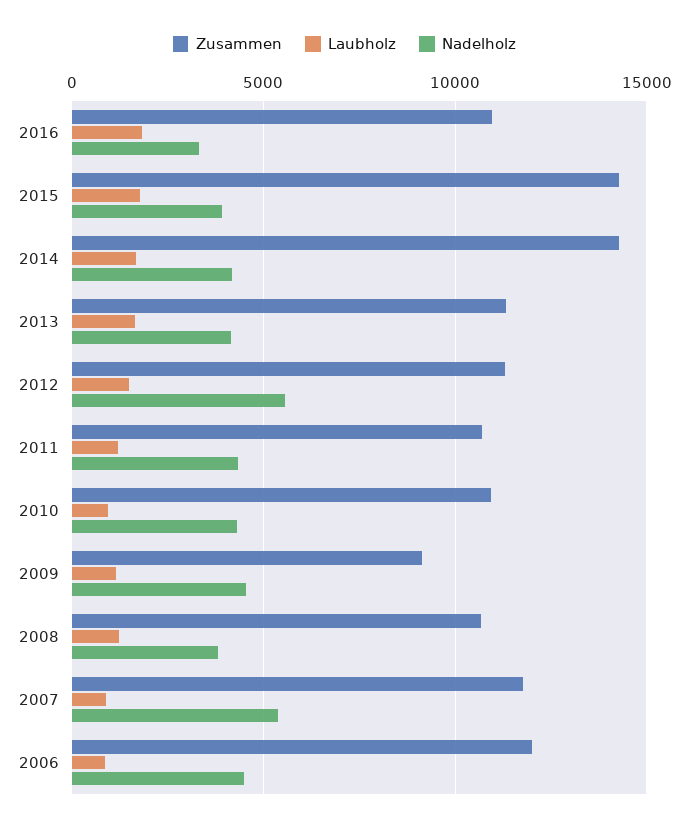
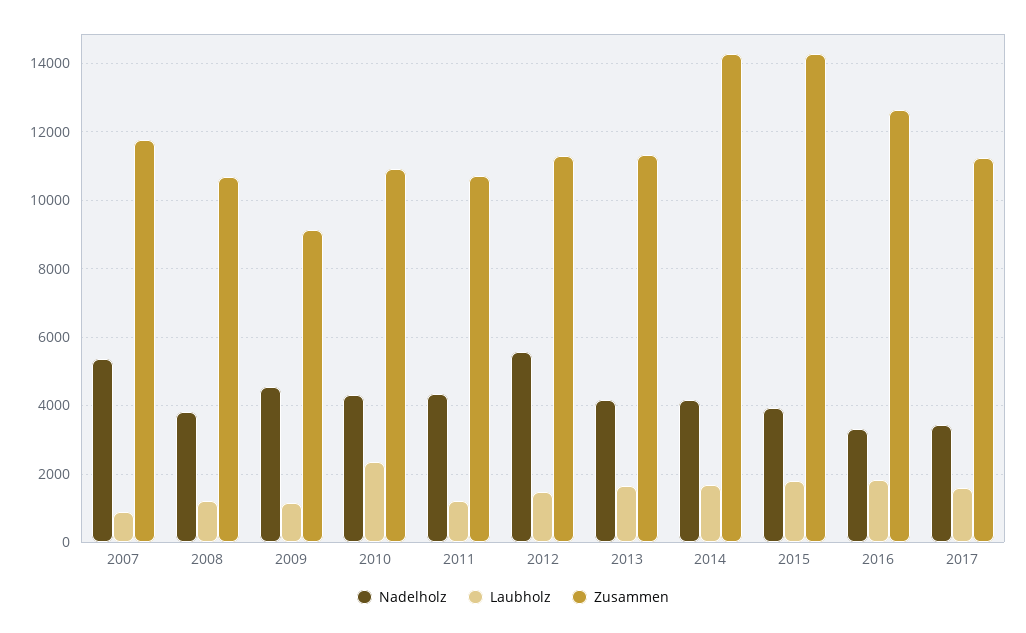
Zusammen, 2016: 11000 -> 12600
Laubholz, 2010: 1000 -> 2400
Zusammen, 2006: 12000 -> none
Laubholz, 2006: 1000 -> none
Nadelholz, 2006: 4500 -> none
Nadelholz, 2017: none -> 3400
Laubholz, 2017: none -> 1600
Zusammen, 2017: none -> 11200

